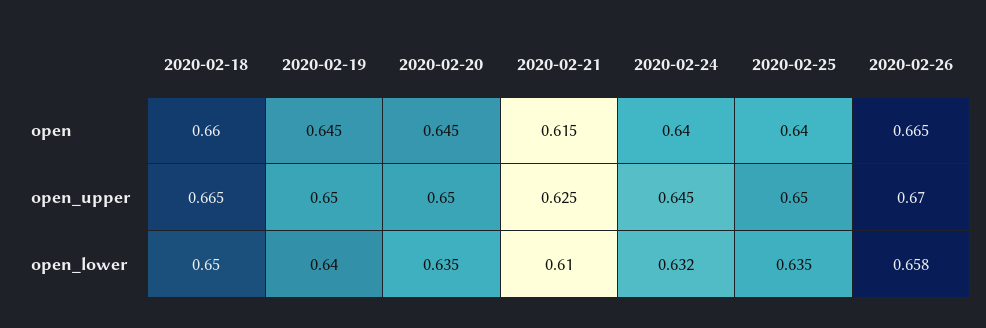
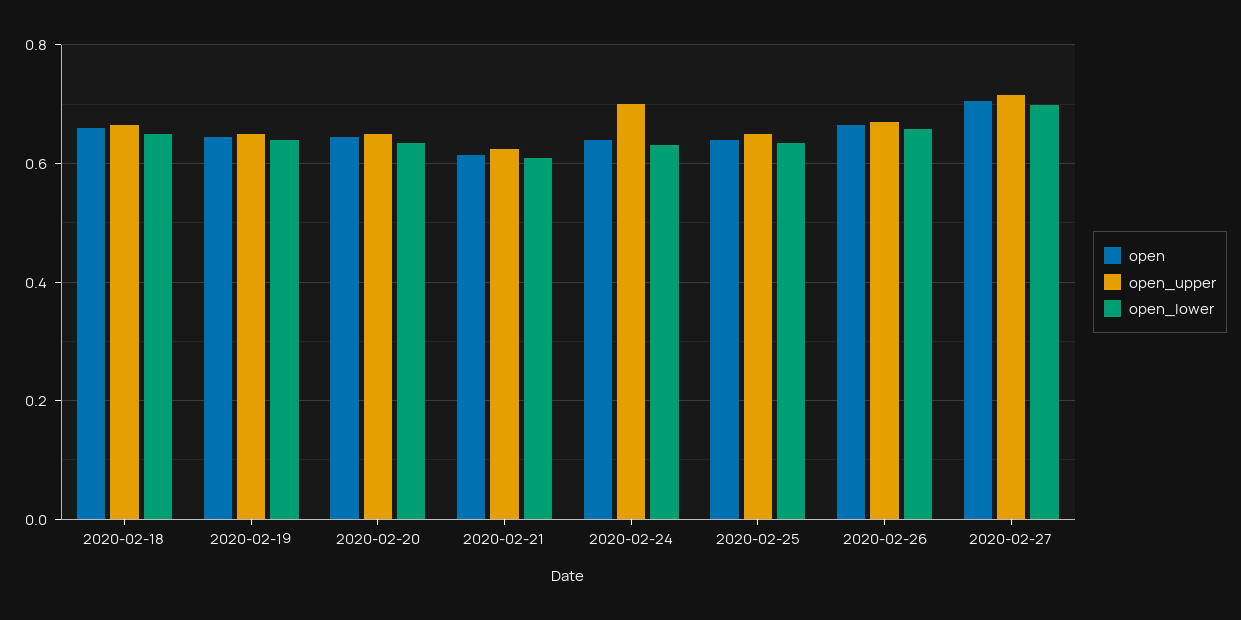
open_upper, 2020-02-24: 0.645 -> 0.7
open, 2020-02-27: none -> 0.7
open_upper, 2020-02-27: none -> 0.72
open_lower, 2020-02-27: none -> 0.7

